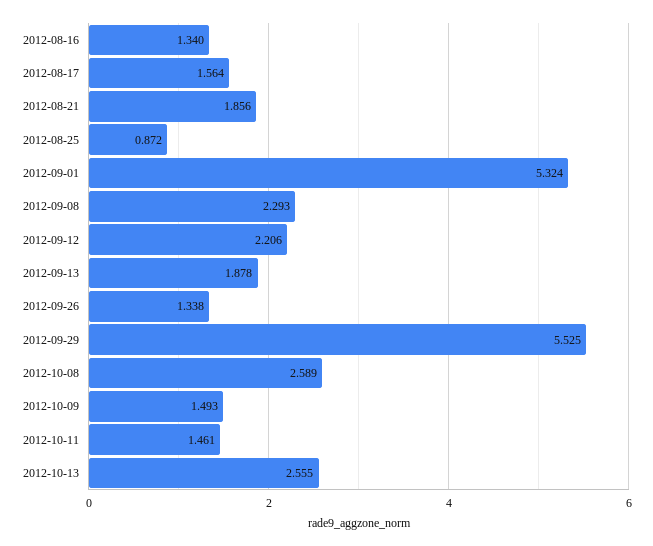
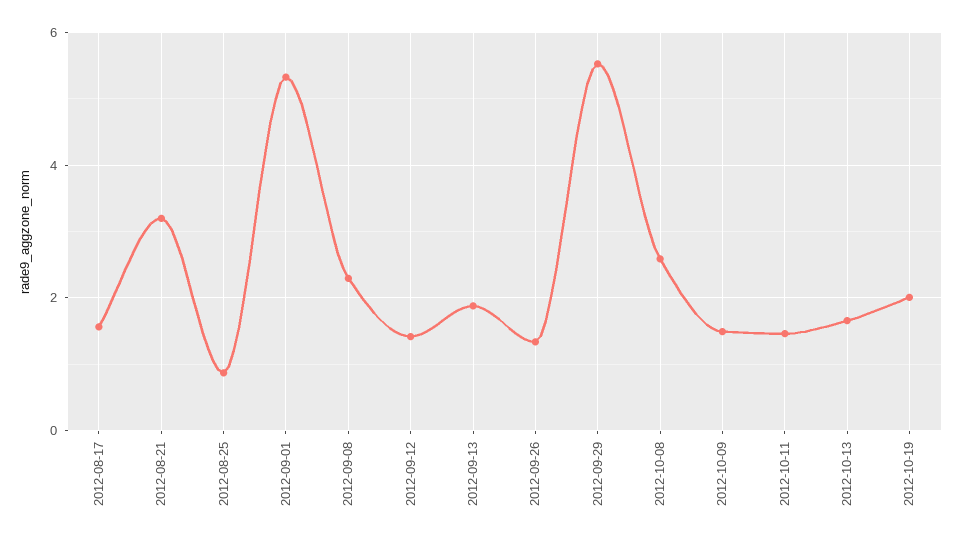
2012-08-16: 1.34 -> none
2012-08-21: 1.856 -> 3.2
2012-09-12: 2.206 -> 1.4
2012-10-13: 2.555 -> 1.6
2012-10-19: none -> 2

